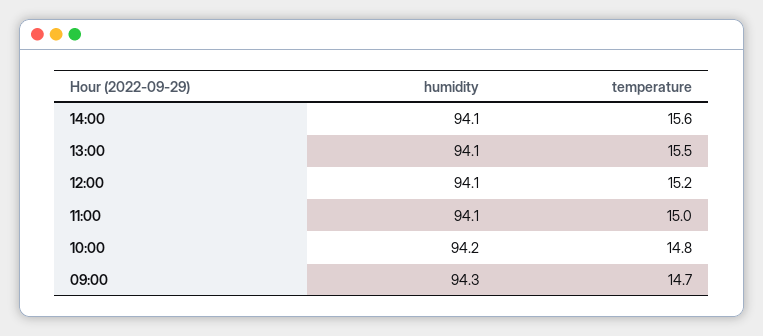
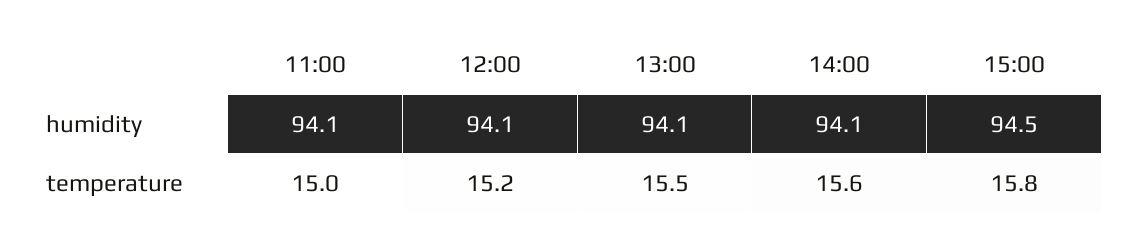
humidity, 10:00: 94.2 -> none
temperature, 10:00: 14.8 -> none
humidity, 09:00: 94.3 -> none
temperature, 09:00: 14.7 -> none
humidity, 15:00: none -> 94.5
temperature, 15:00: none -> 15.8

